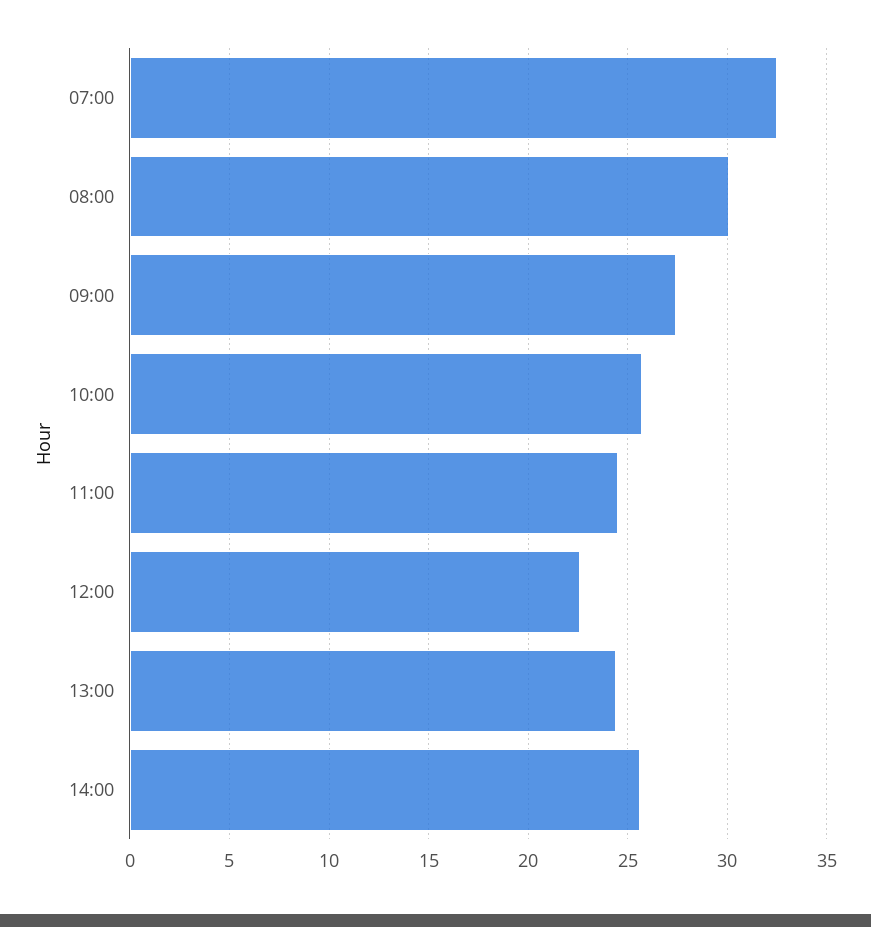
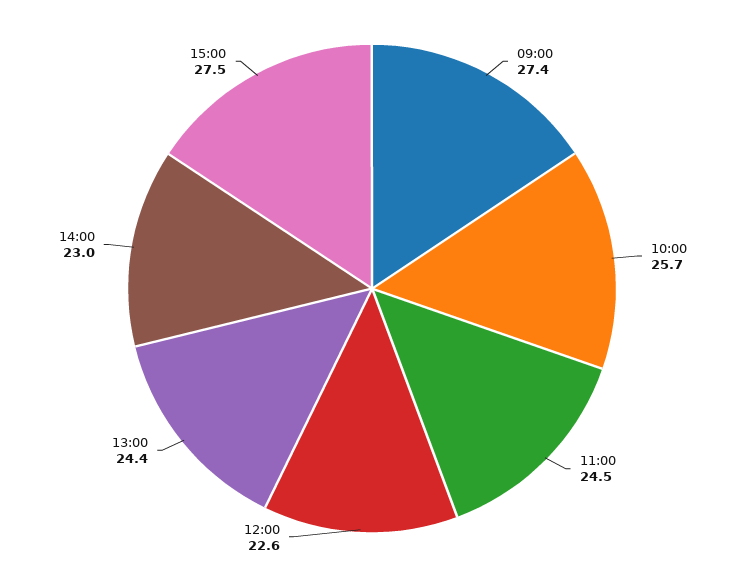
07:00: 32.5 -> none
08:00: 30 -> none
14:00: 25.5 -> 23
15:00: none -> 27.5

